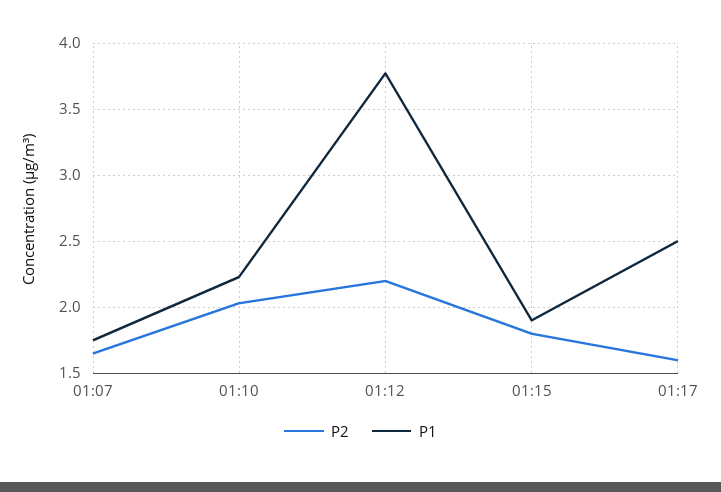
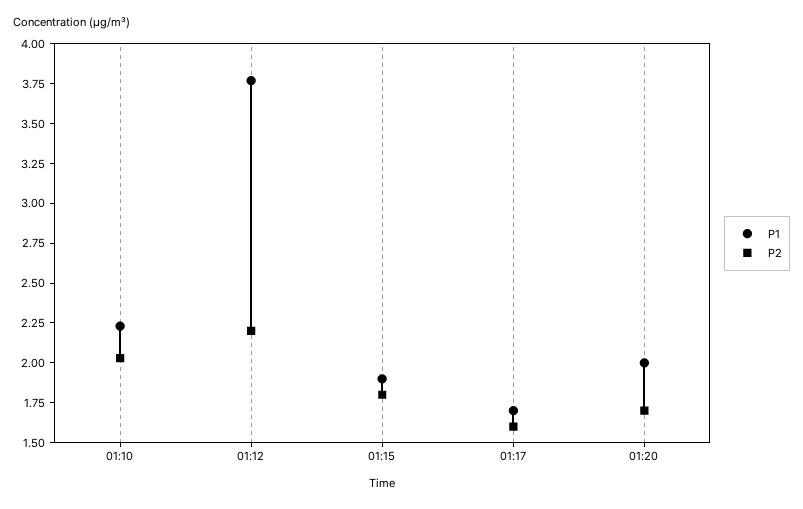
P2, 01:07: 1.65 -> none
P1, 01:07: 1.75 -> none
P1, 01:17: 2.5 -> 1.75
P1, 01:20: none -> 2
P2, 01:20: none -> 1.75

